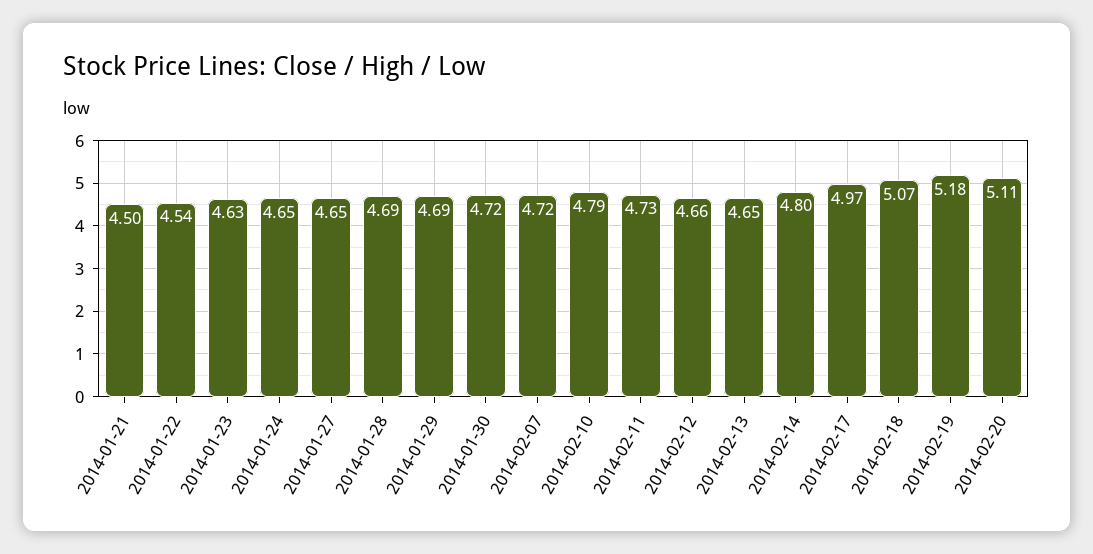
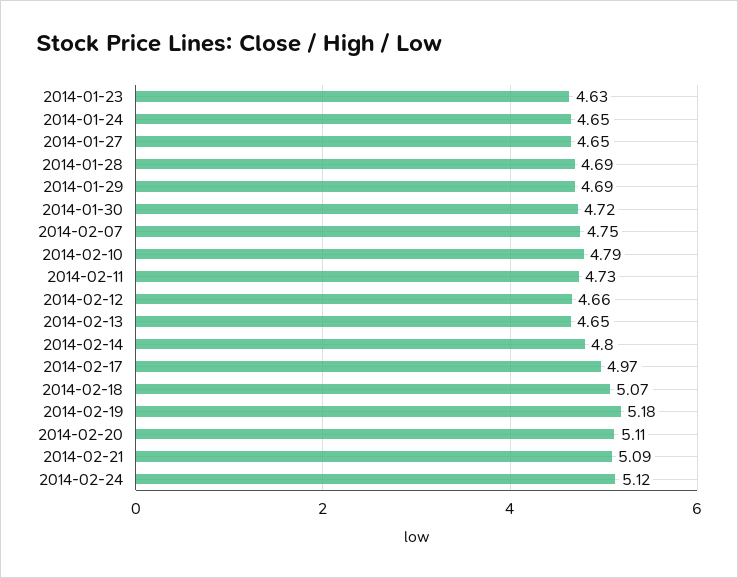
2014-01-21: 4.5 -> none
2014-01-22: 4.54 -> none
2014-02-07: 4.72 -> 4.75
2014-02-21: none -> 5.09
2014-02-24: none -> 5.12

